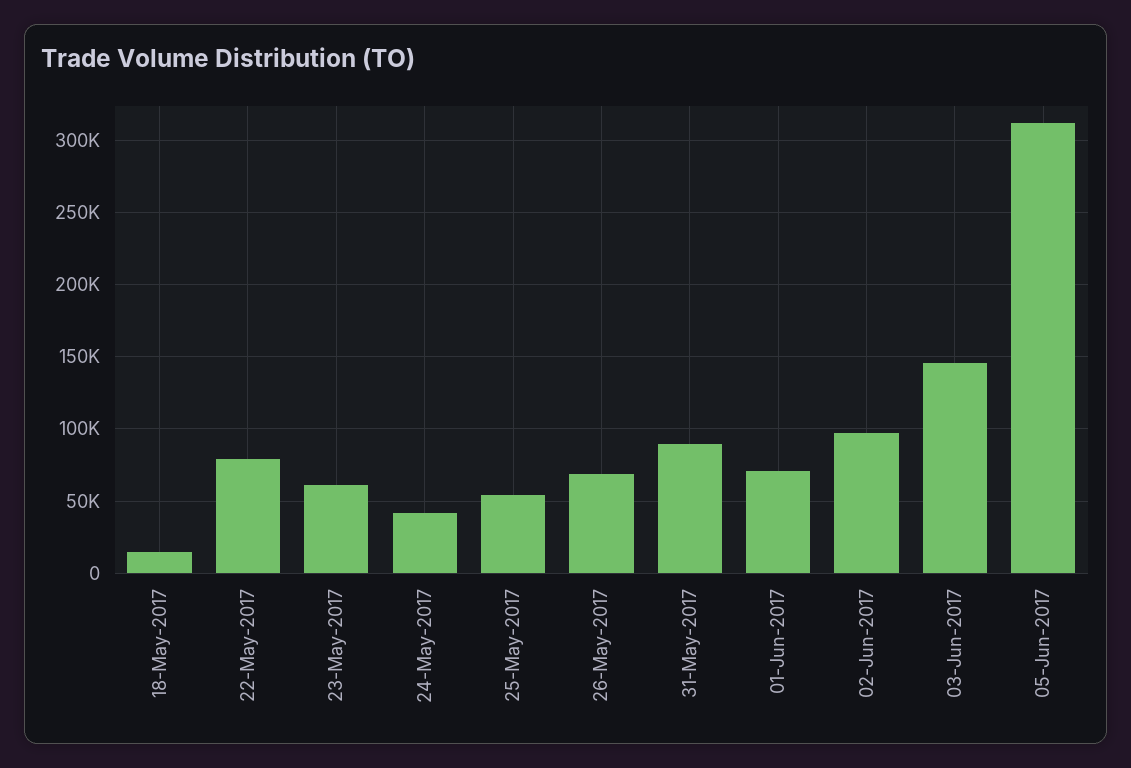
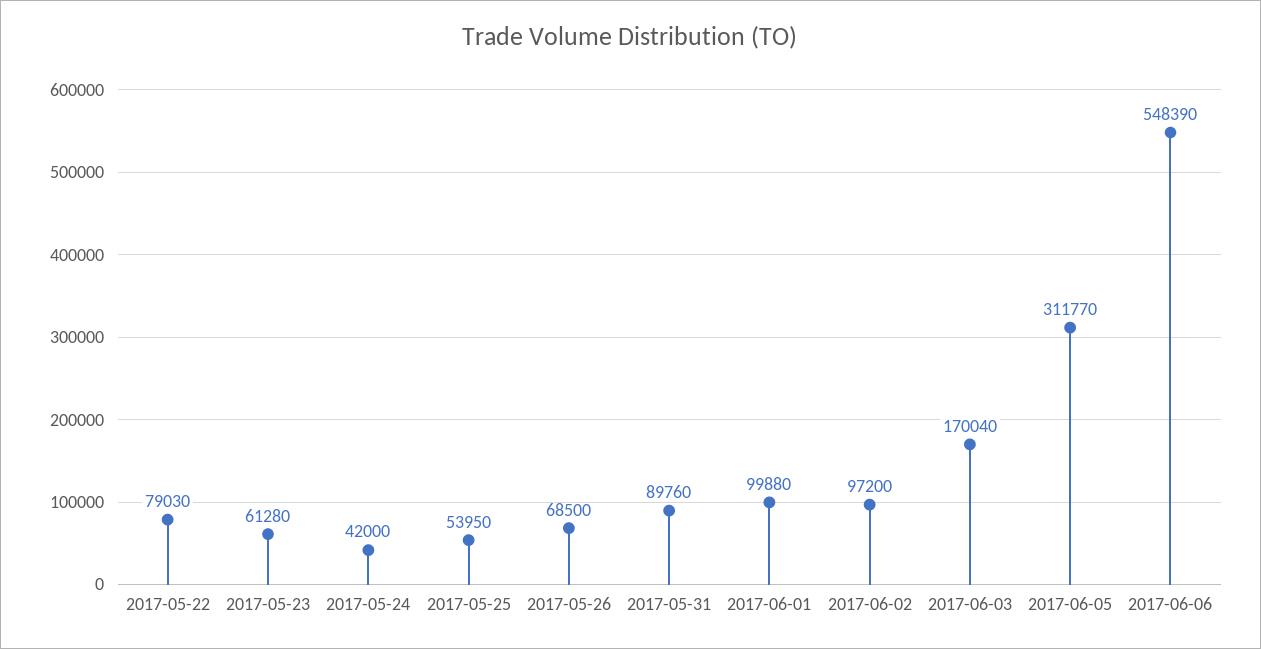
18-May-2017: 15000 -> none
01-Jun-2017: 70000 -> 99880
03-Jun-2017: 145000 -> 170040
2017-06-06: none -> 548390

